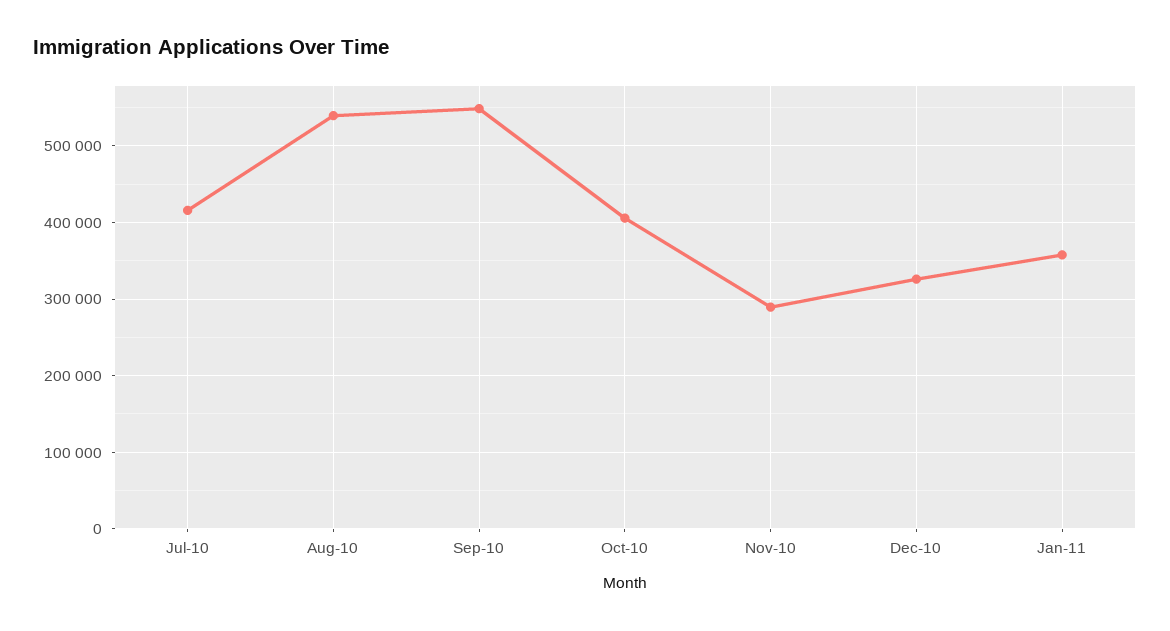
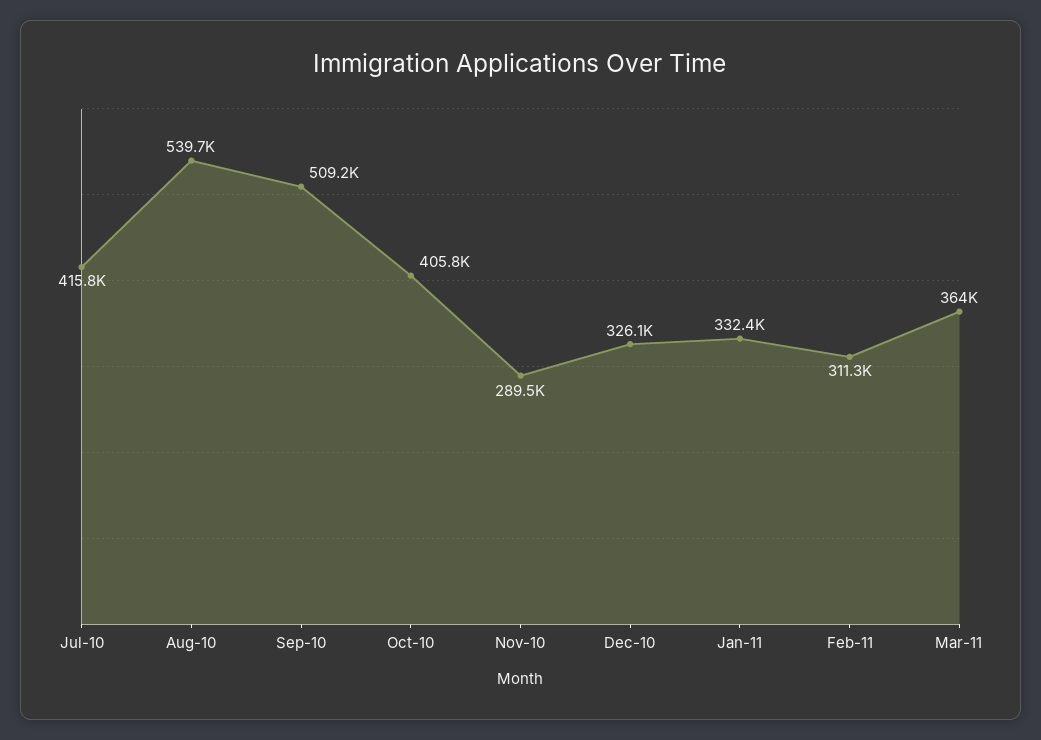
Sep-10: 550000 -> 509200
Jan-11: 360000 -> 332400
Feb-11: none -> 311300
Mar-11: none -> 364000

